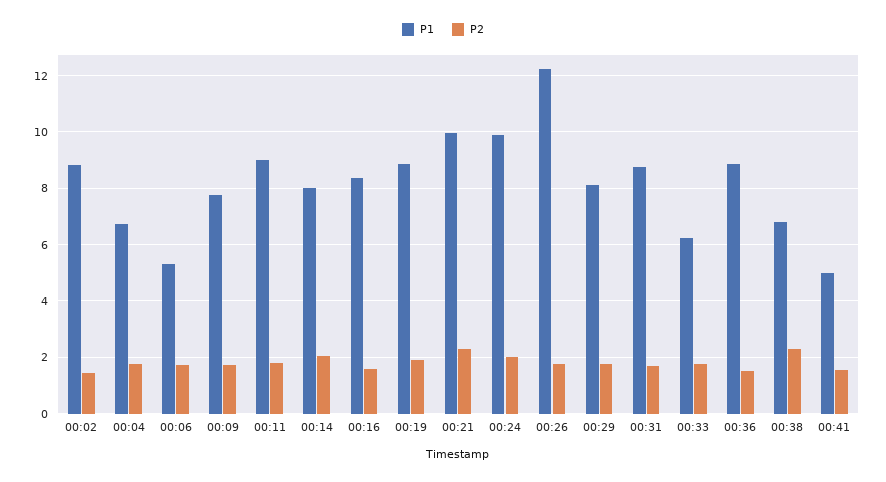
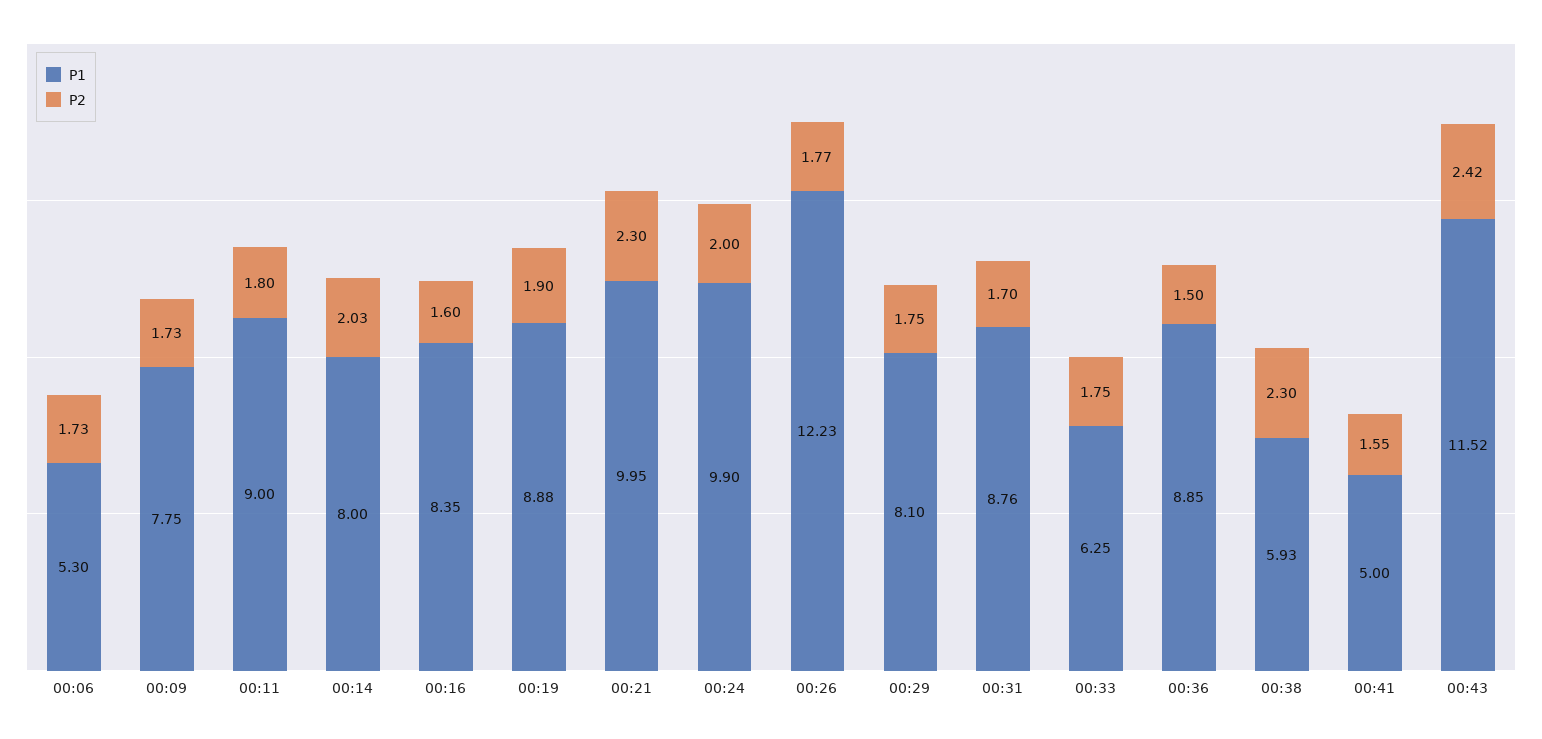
P1, 00:02: 8.75 -> none
P2, 00:02: 1.5 -> none
P1, 00:04: 6.75 -> none
P2, 00:04: 1.75 -> none
P1, 00:38: 6.75 -> 5.93
P1, 00:43: none -> 11.52
P2, 00:43: none -> 2.42

